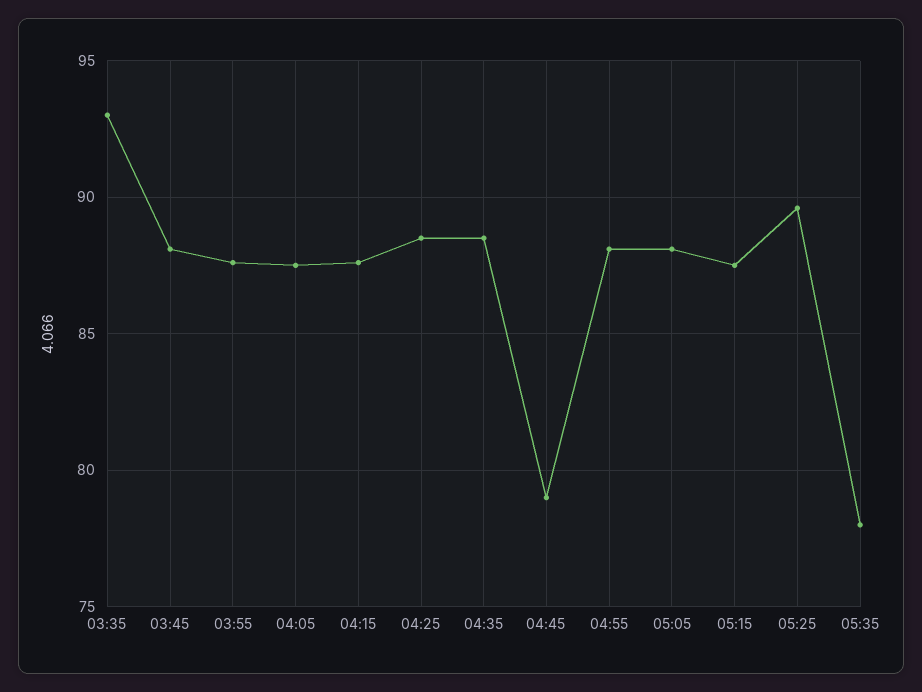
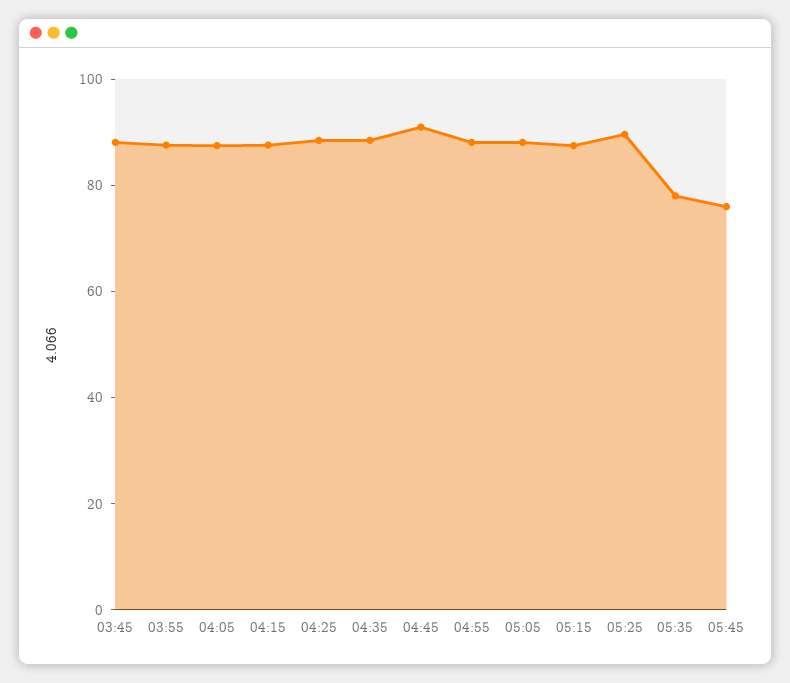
03:35: 93 -> none
04:45: 79 -> 90
05:45: none -> 75

